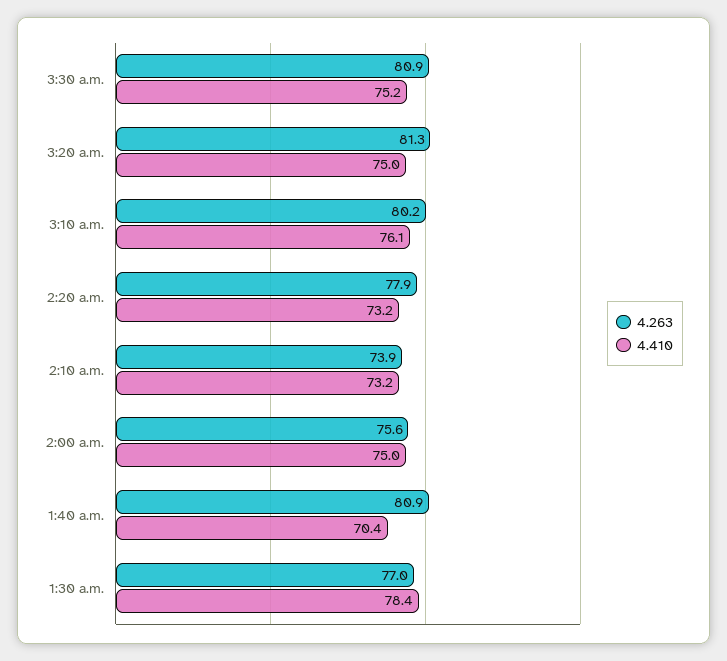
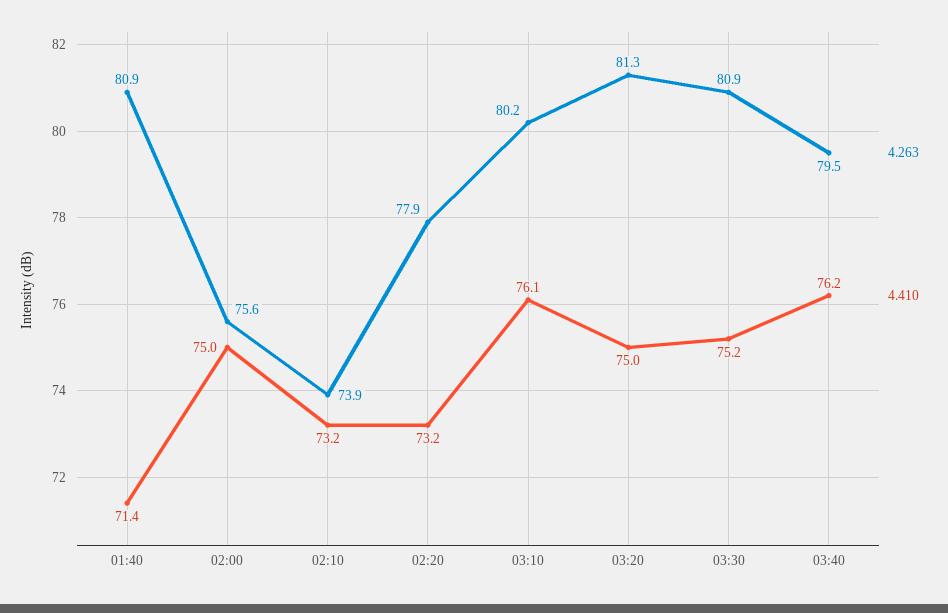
4.410, 1:40 a.m.: 70.4 -> 71.4
4.263, 1:30 a.m.: 77 -> none
4.410, 1:30 a.m.: 78.4 -> none
4.263, 03:40: none -> 79.5
4.410, 03:40: none -> 76.2

